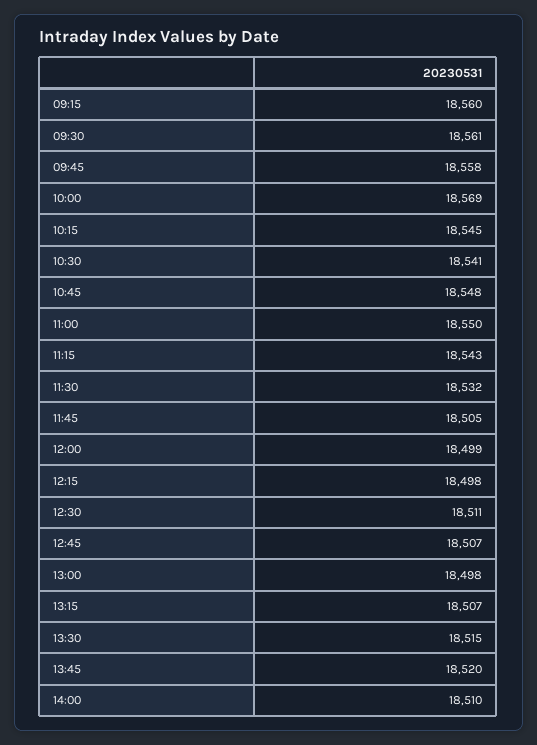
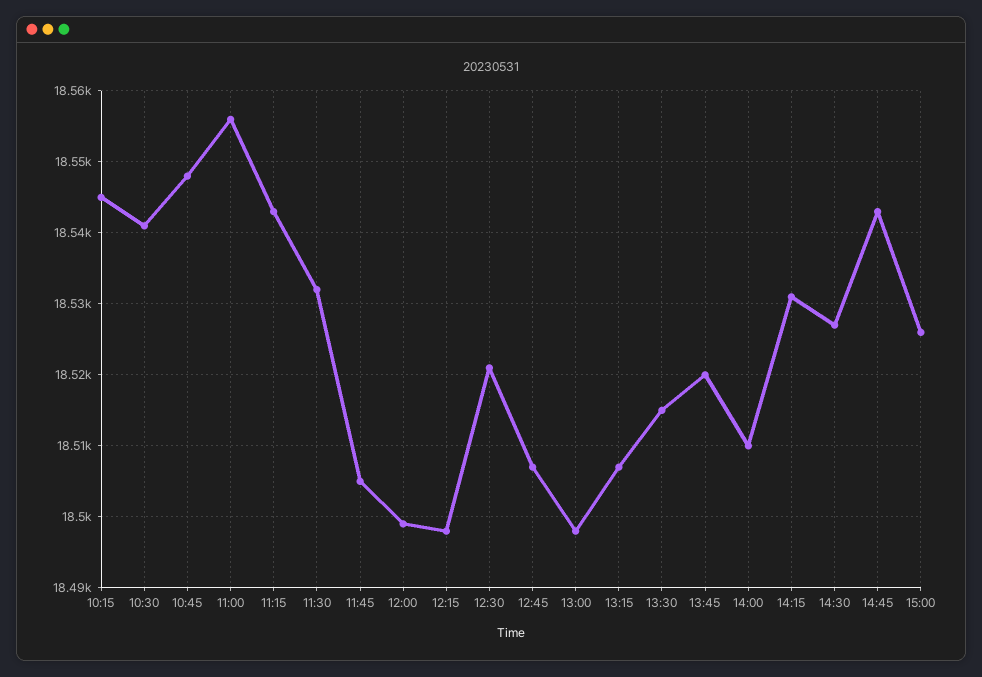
09:15: 18560 -> none
09:30: 18561 -> none
09:45: 18558 -> none
10:00: 18569 -> none
11:00: 18550 -> 18556
12:30: 18511 -> 18521
14:15: none -> 18531
14:30: none -> 18527
14:45: none -> 18543
15:00: none -> 18526

